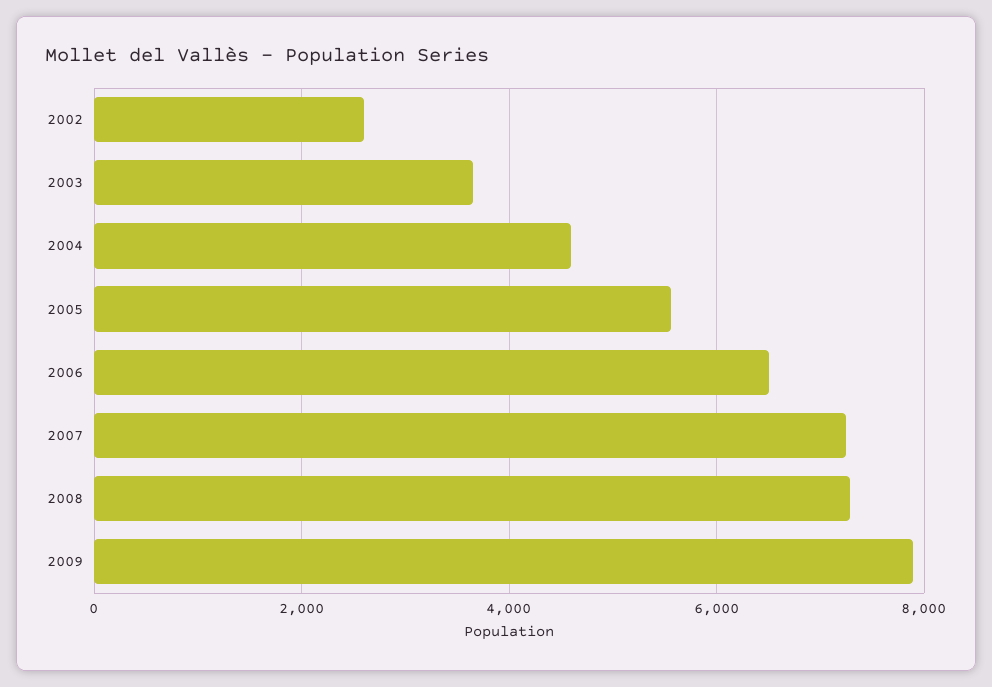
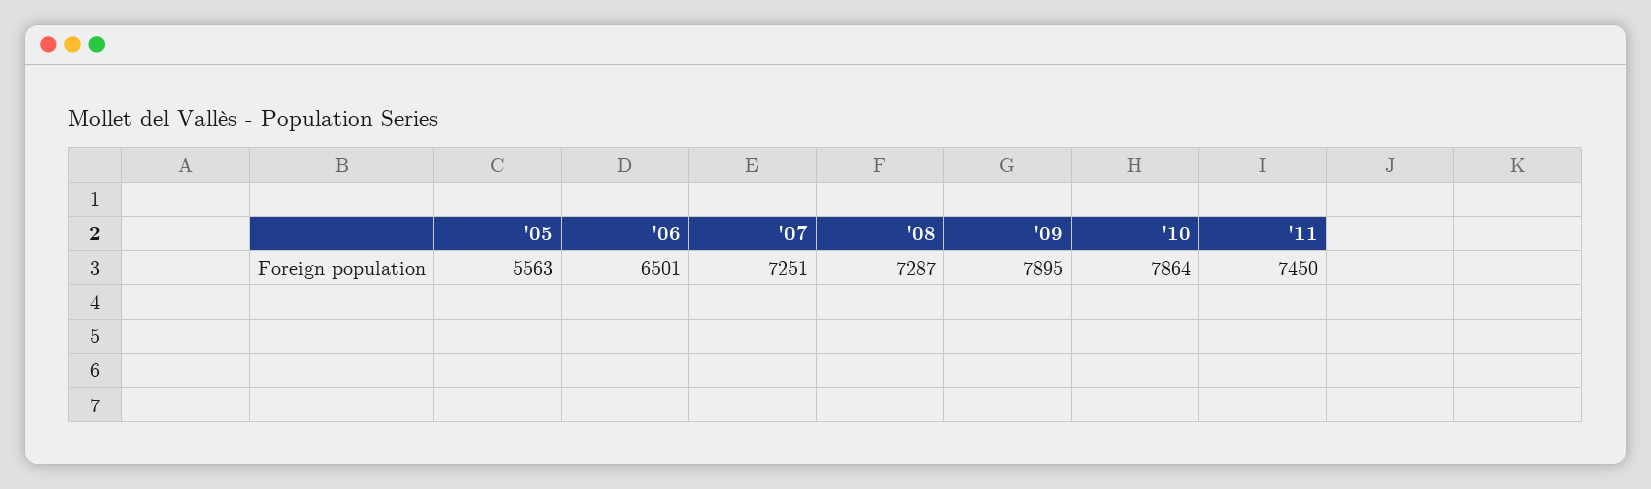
2002: 2600 -> none
2003: 3600 -> none
2004: 4600 -> none
'10: none -> 7864
'11: none -> 7450

